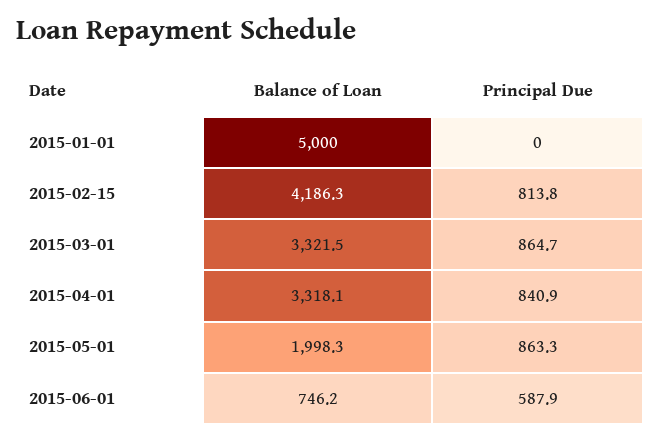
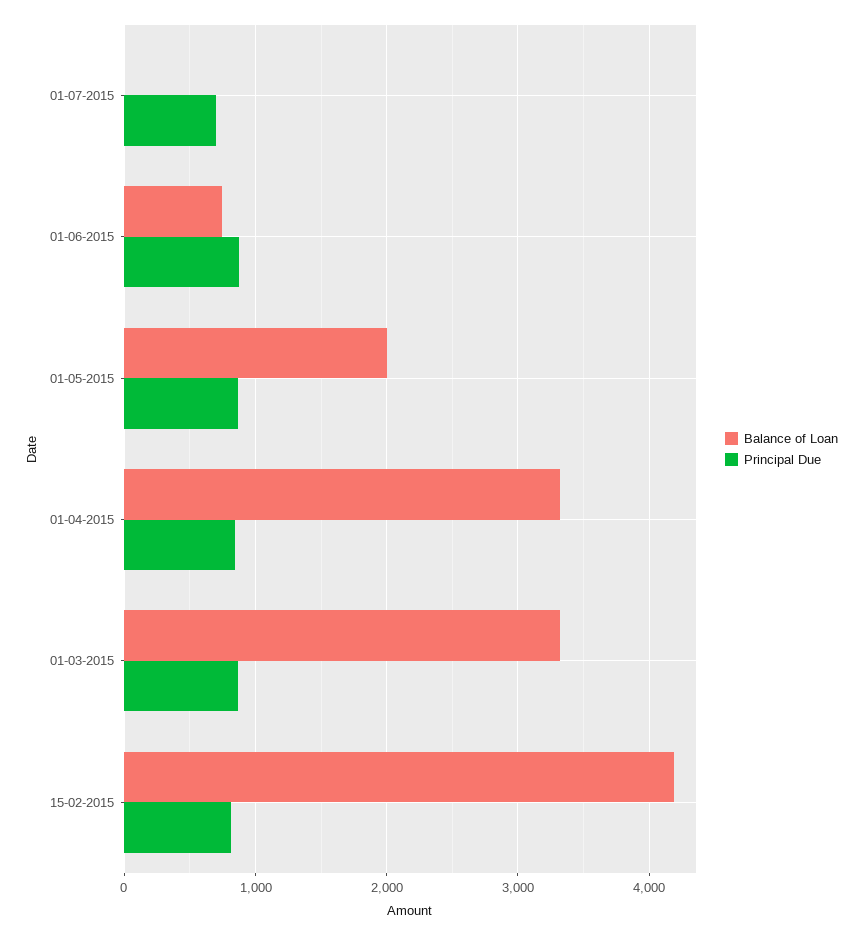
Balance of Loan, 2015-01-01: 5000 -> none
Principal Due, 2015-01-01: 0 -> none
Principal Due, 2015-06-01: 587.9 -> 900
Balance of Loan, 01-07-2015: none -> 0
Principal Due, 01-07-2015: none -> 700

